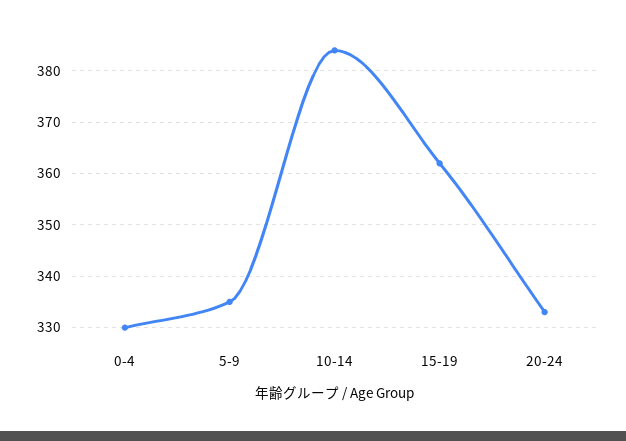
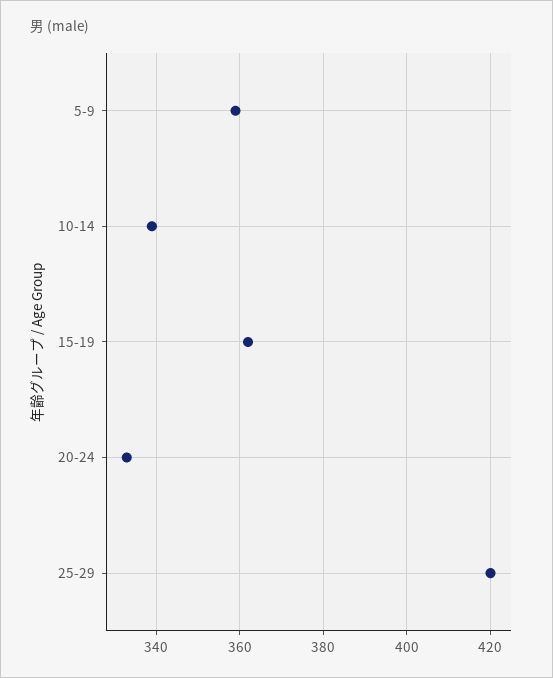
0-4: 330 -> none
5-9: 335 -> 360
10-14: 385 -> 340
25-29: none -> 420

